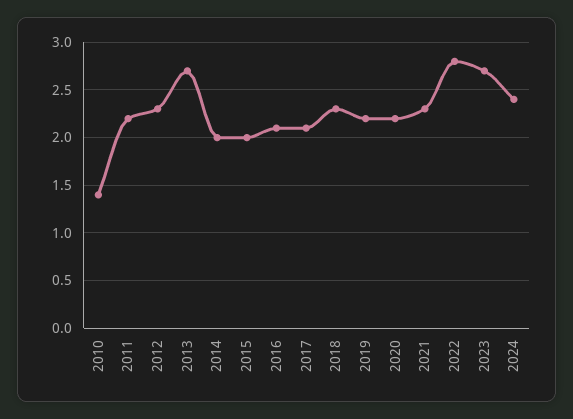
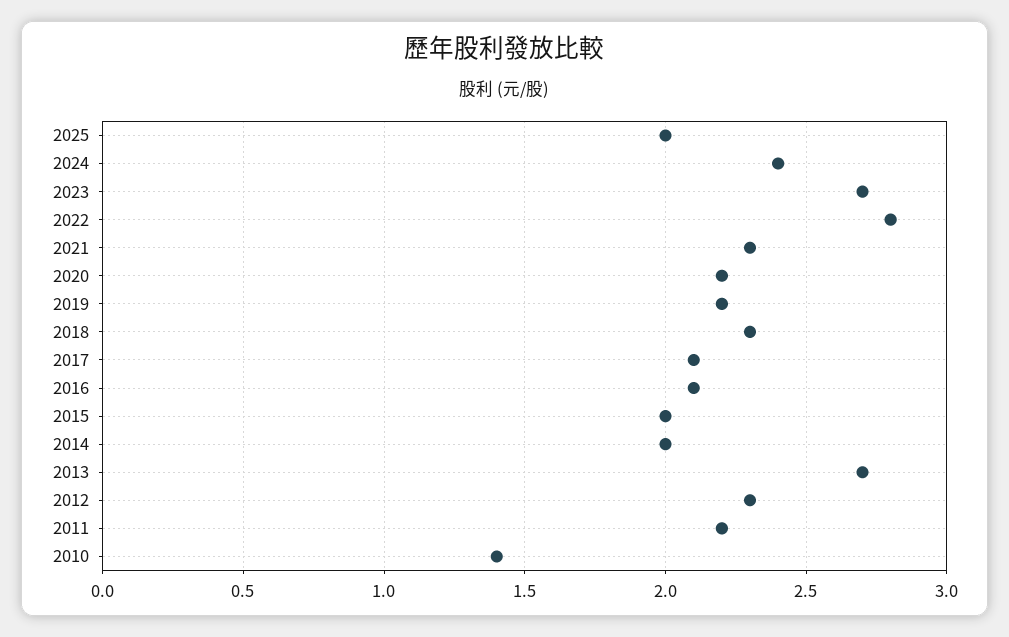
2025: none -> 2

